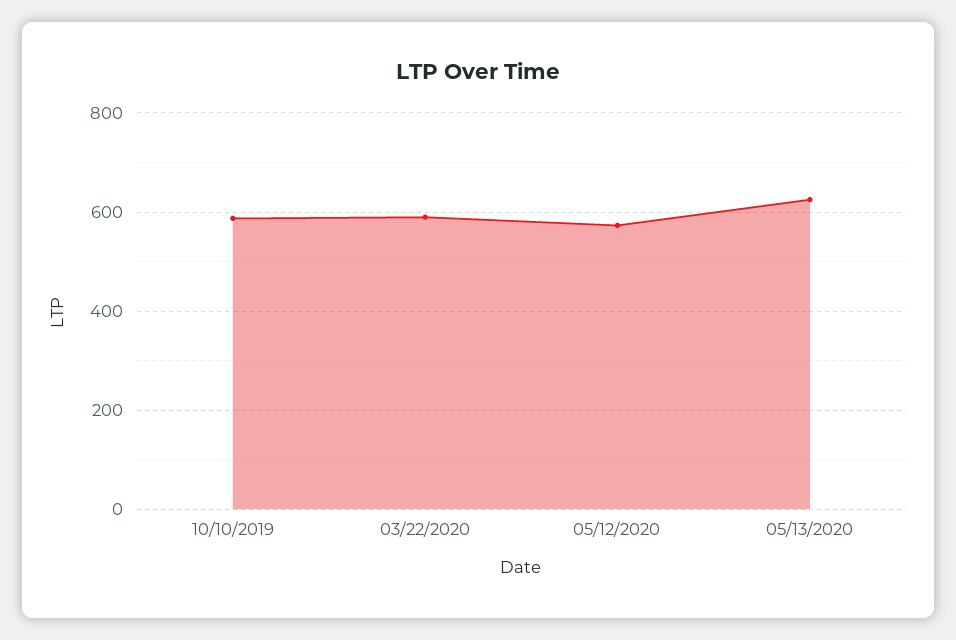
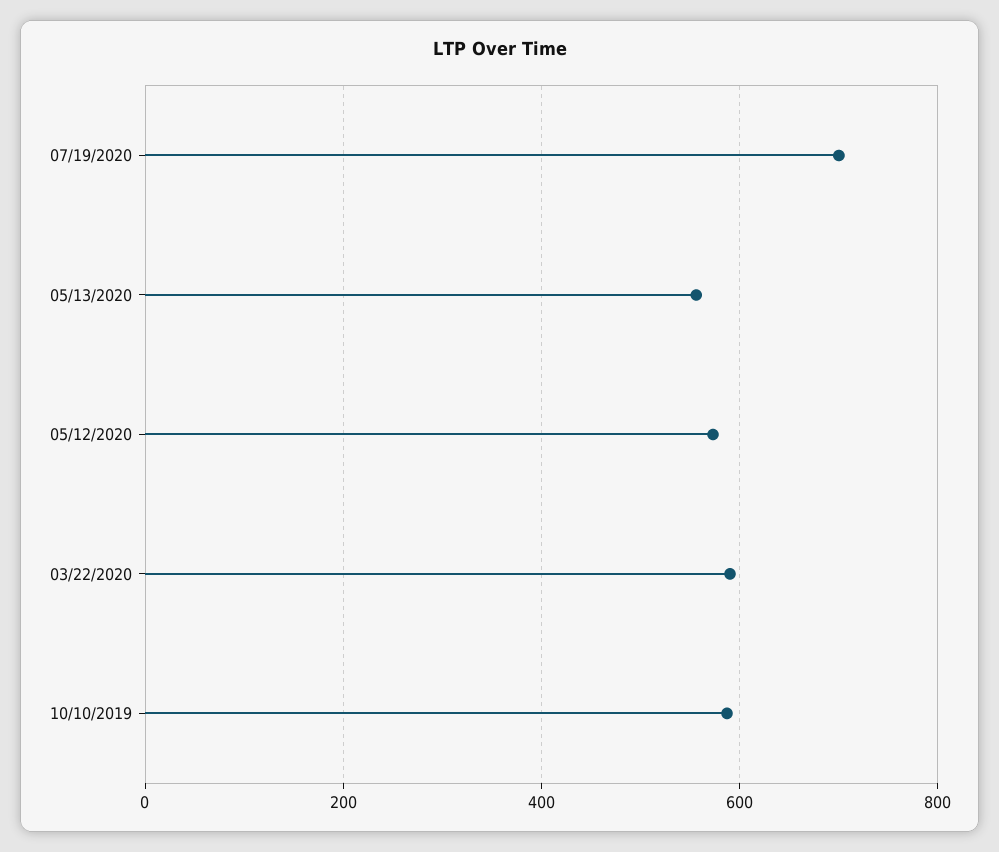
05/13/2020: 620 -> 560
07/19/2020: none -> 700

